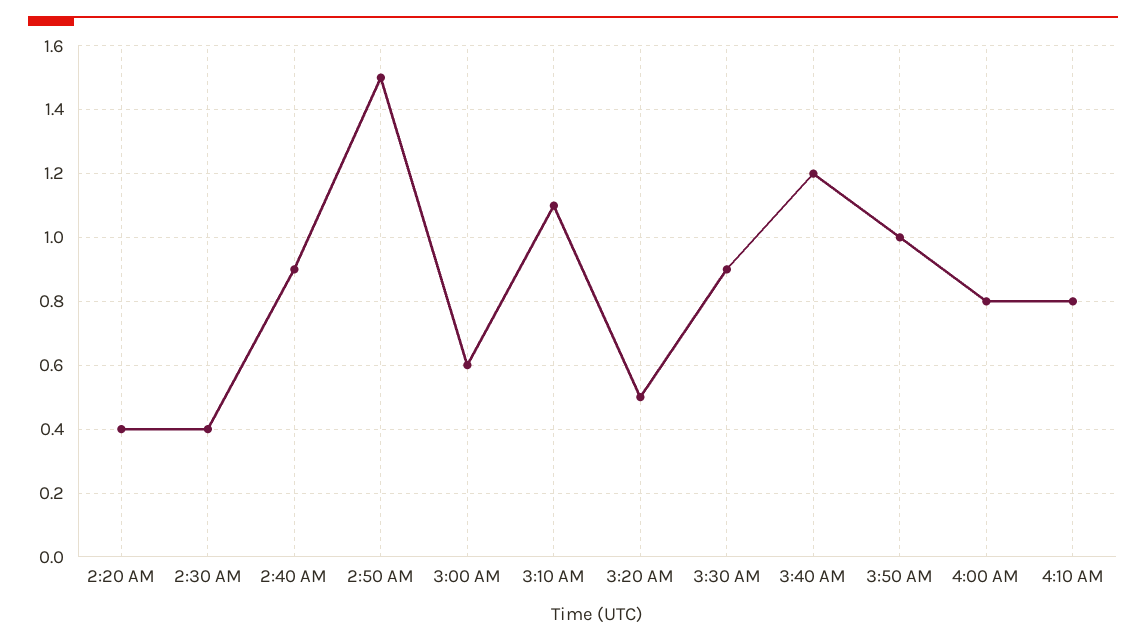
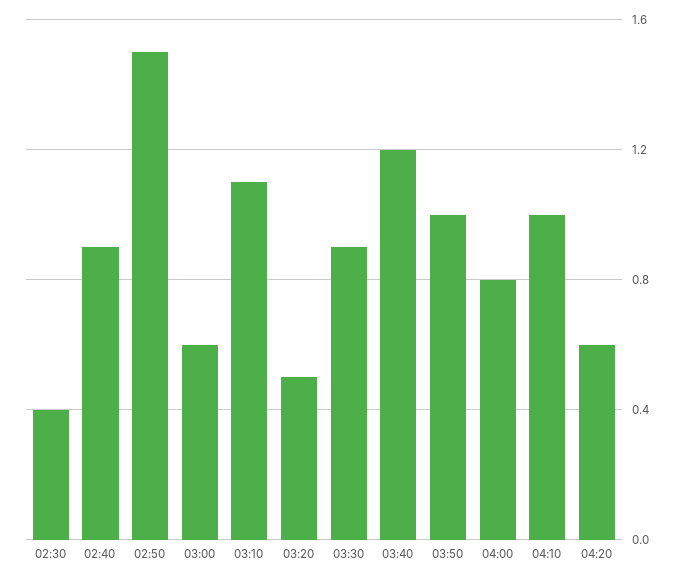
2:20 AM: 0.4 -> none
4:10 AM: 0.8 -> 1
04:20: none -> 0.6

